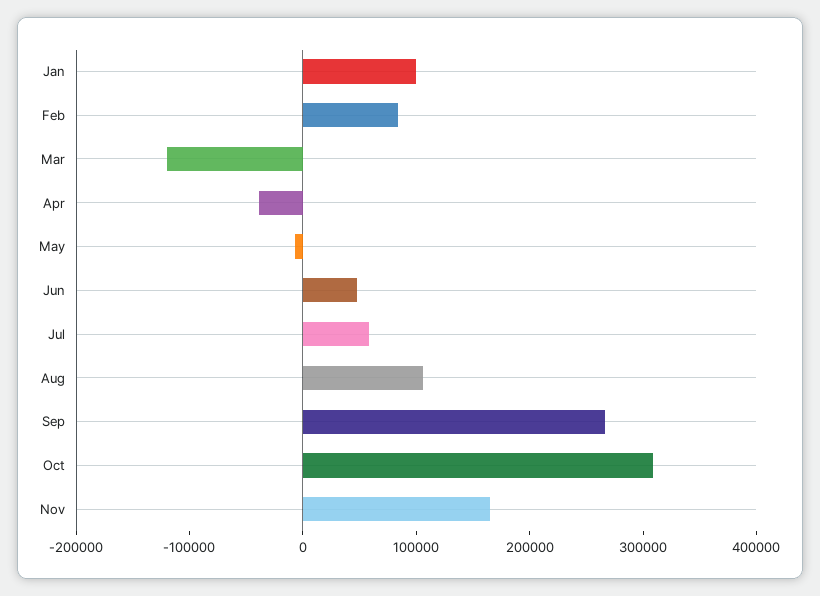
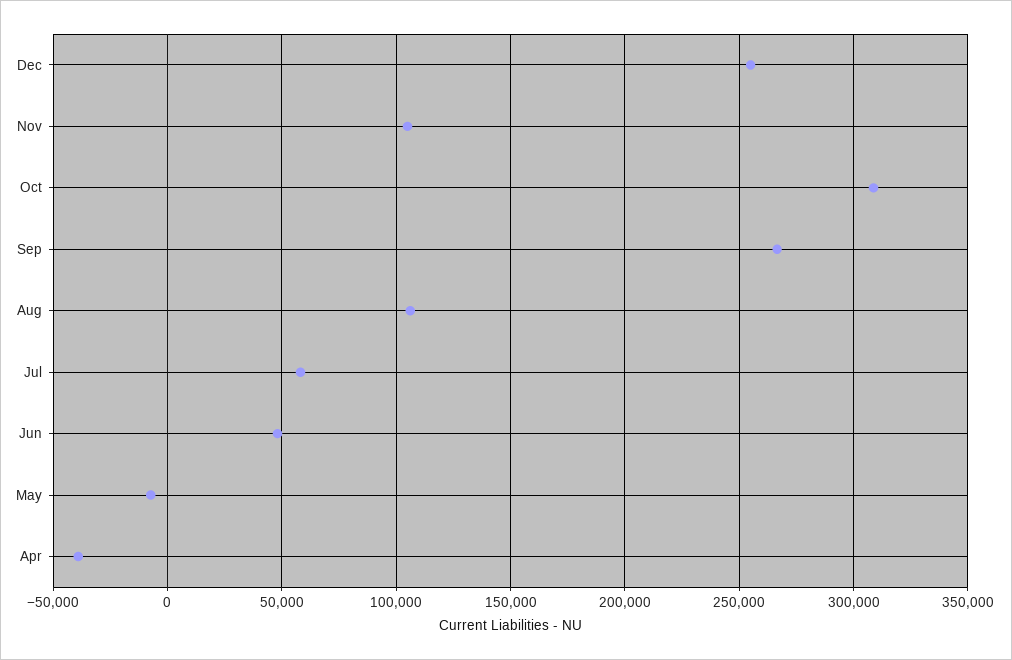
Jan: 100000 -> none
Feb: 80000 -> none
Mar: -120000 -> none
Nov: 160000 -> 105000
Dec: none -> 255000

